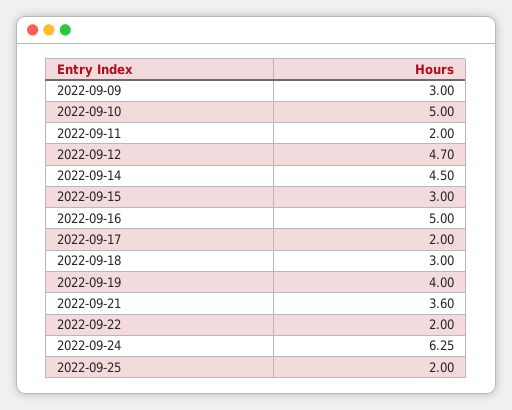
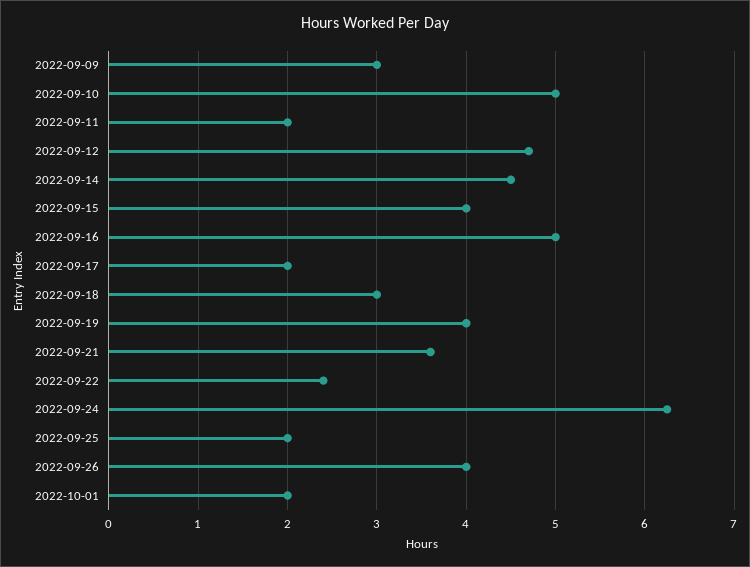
2022-09-15: 3 -> 4
2022-09-22: 2 -> 2.4
2022-09-26: none -> 4
2022-10-01: none -> 2

